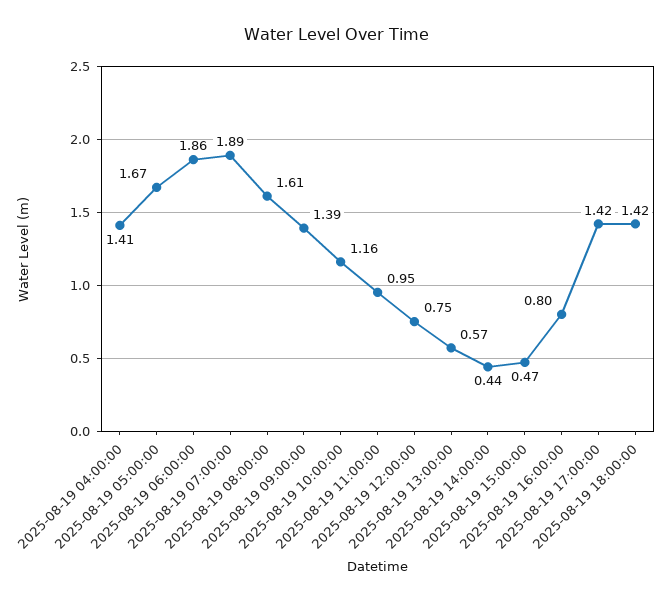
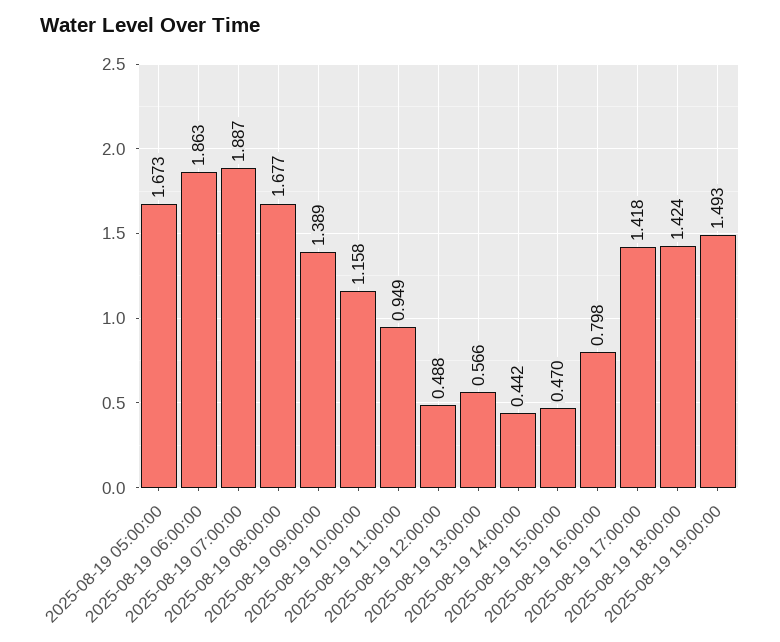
2025-08-19 04:00:00: 1.41 -> none
2025-08-19 08:00:00: 1.61 -> 1.677
2025-08-19 12:00:00: 0.75 -> 0.488
2025-08-19 19:00:00: none -> 1.493

